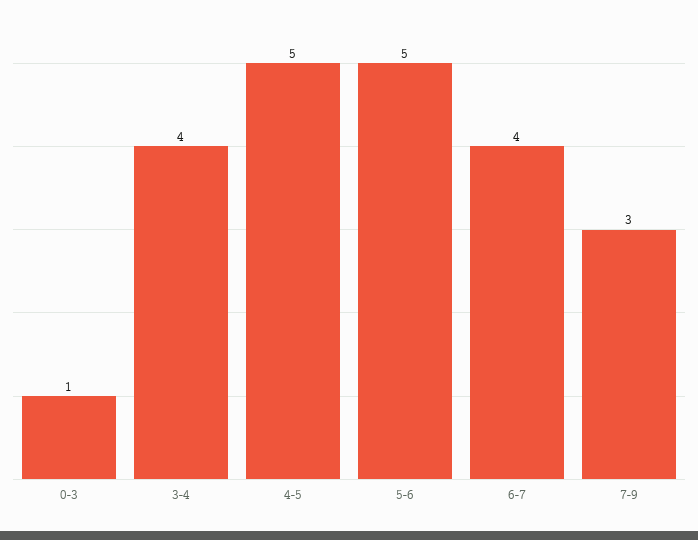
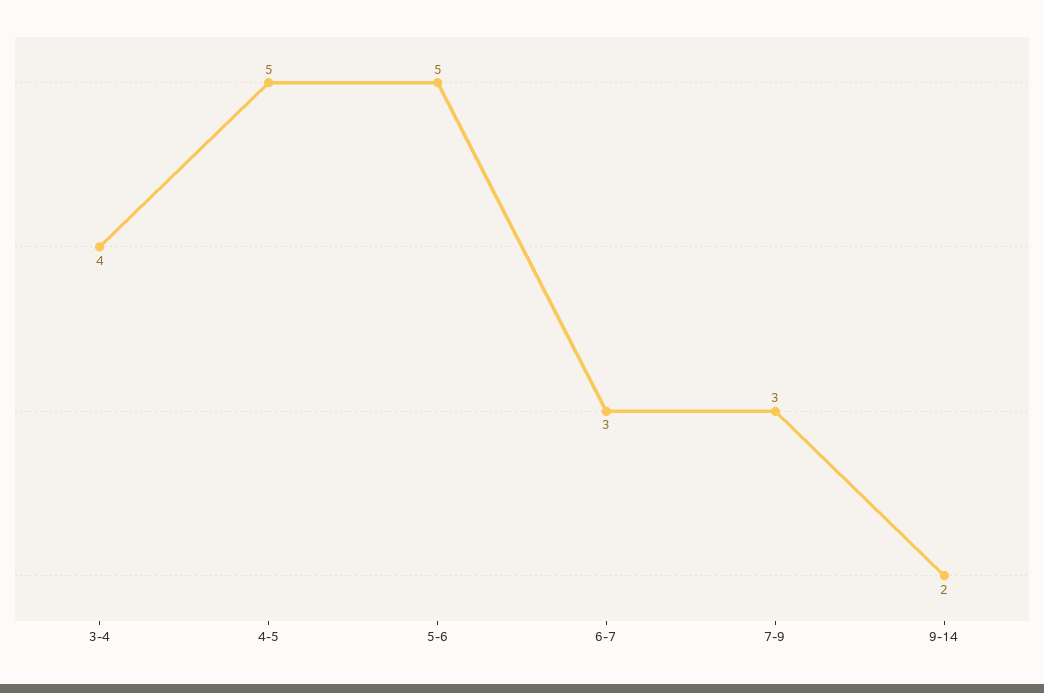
0-3: 1 -> none
6-7: 4 -> 3
9-14: none -> 2

